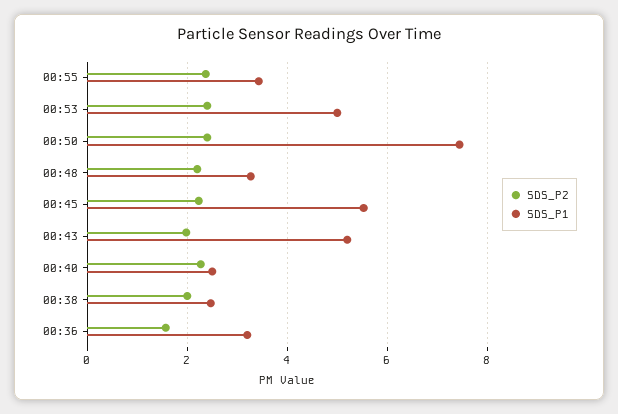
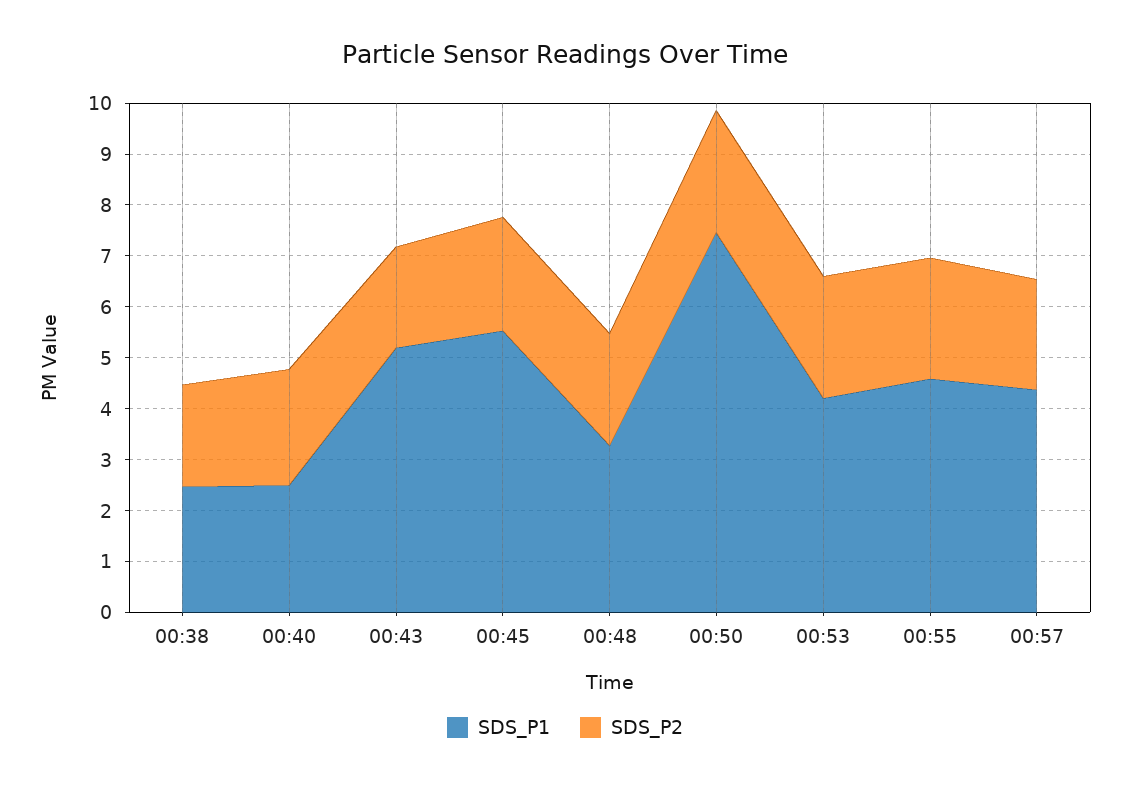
SDS_P1, 00:55: 3.4 -> 4.6
SDS_P1, 00:53: 5 -> 4.2
SDS_P2, 00:36: 1.6 -> none
SDS_P1, 00:36: 3.2 -> none
SDS_P1, 00:57: none -> 4.4
SDS_P2, 00:57: none -> 2.2

